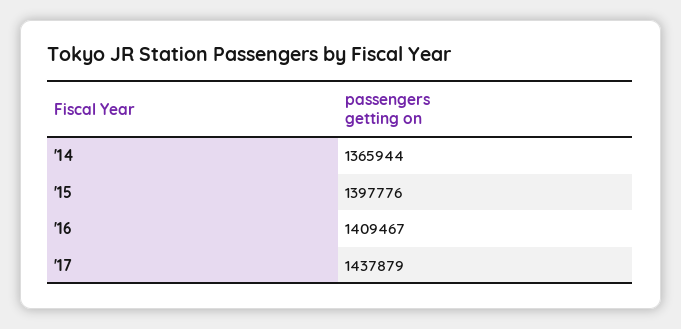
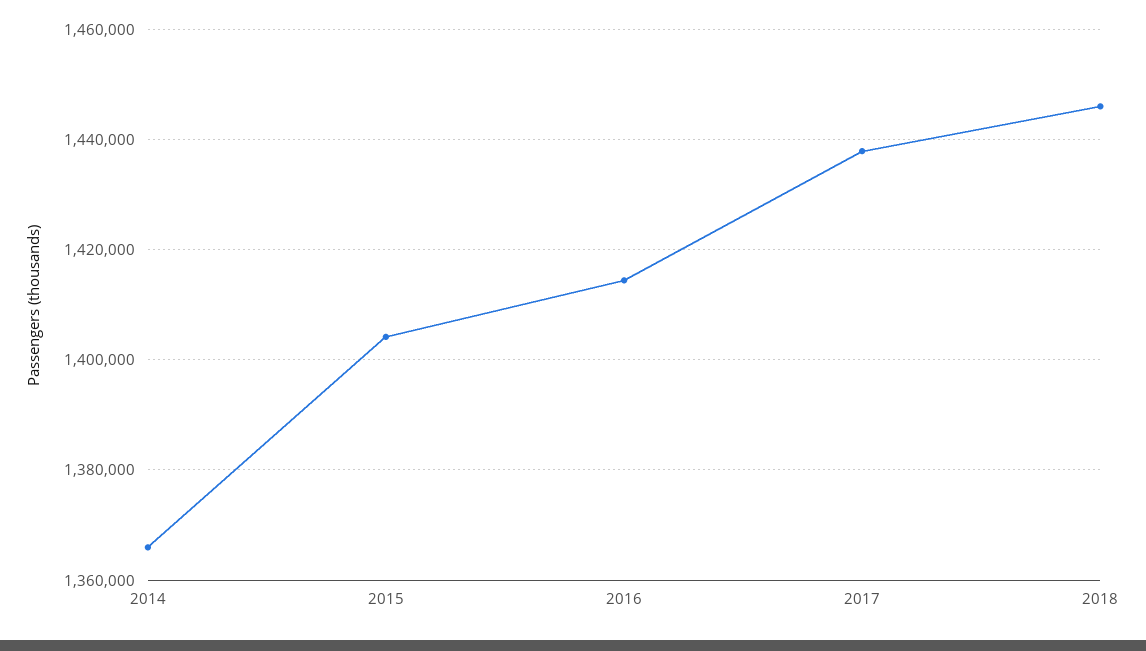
'15: 1397776 -> 1404000
'16: 1409467 -> 1414000
2018: none -> 1446000

